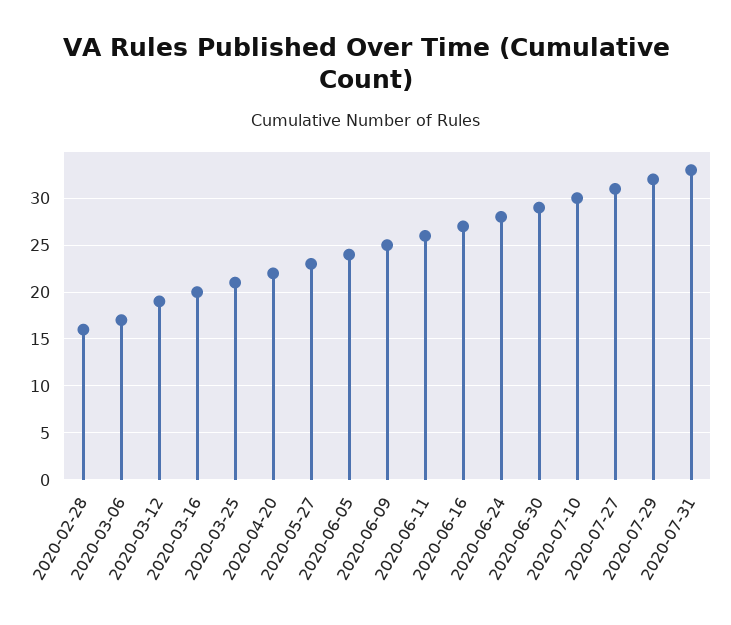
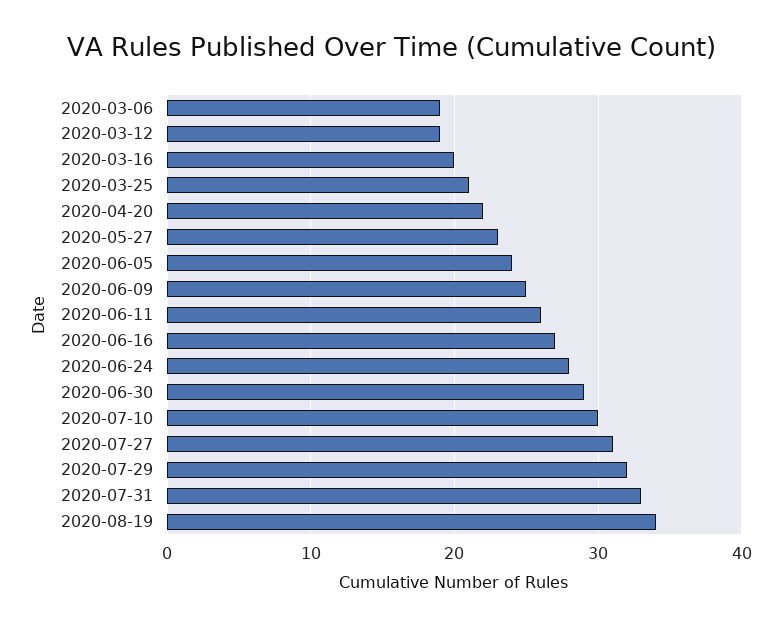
2020-02-28: 16 -> none
2020-03-06: 17 -> 19
2020-08-19: none -> 34

